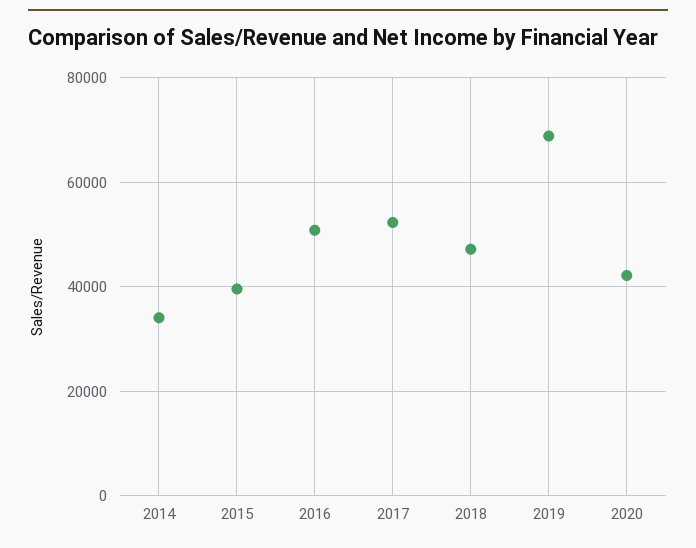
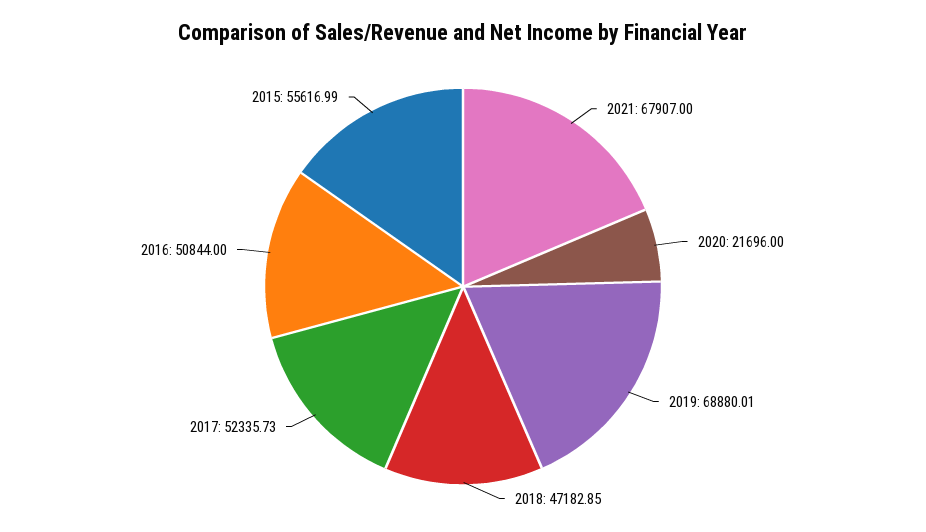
2014: 34000 -> none
2015: 40000 -> 55616.99
2020: 42000 -> 21696
2021: none -> 67907

